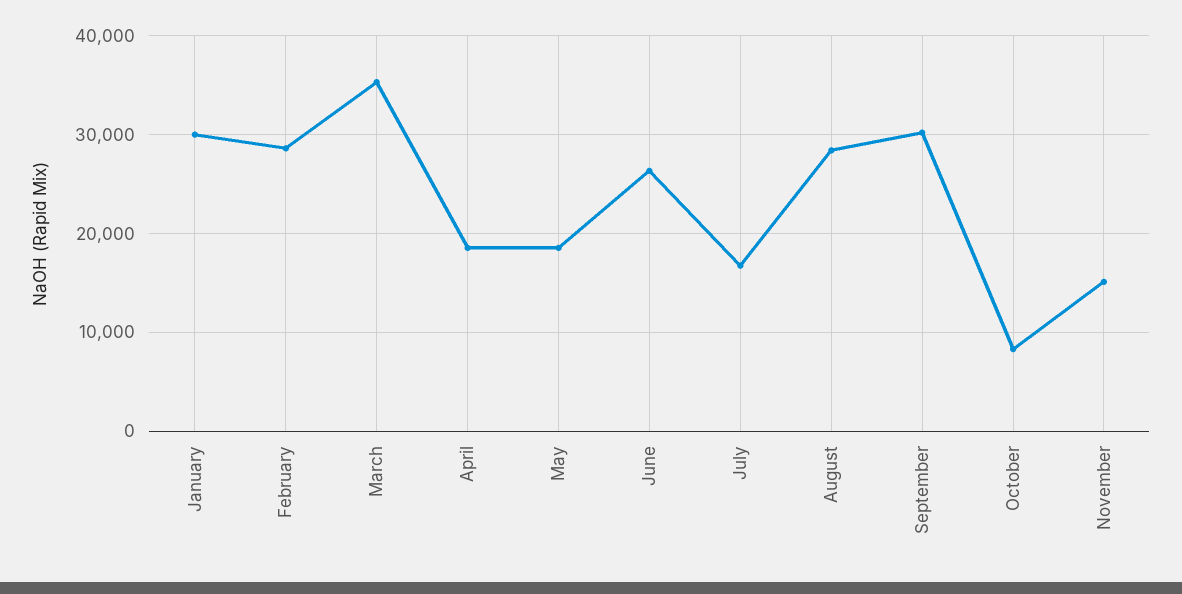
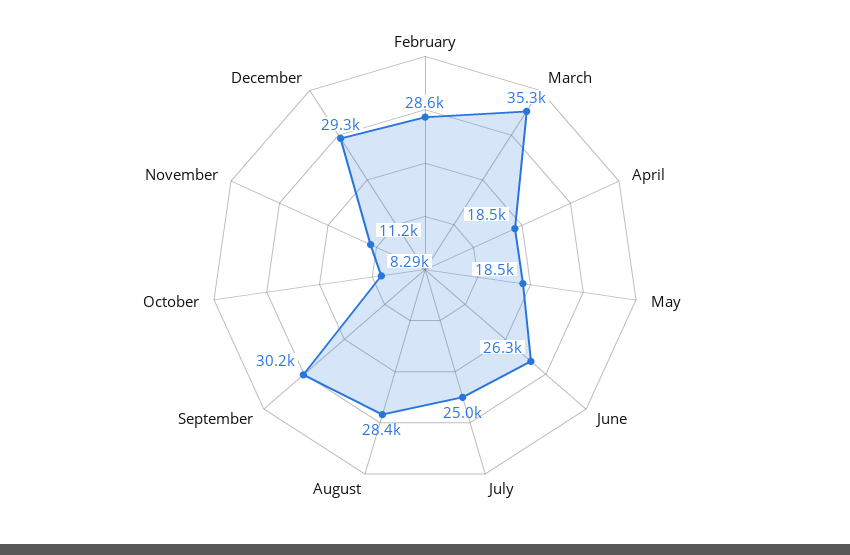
January: 30000 -> none
July: 17000 -> 25000
November: 15000 -> 11200
December: none -> 29300

